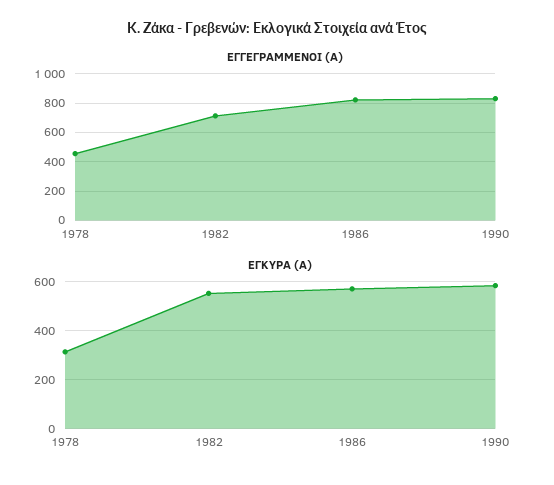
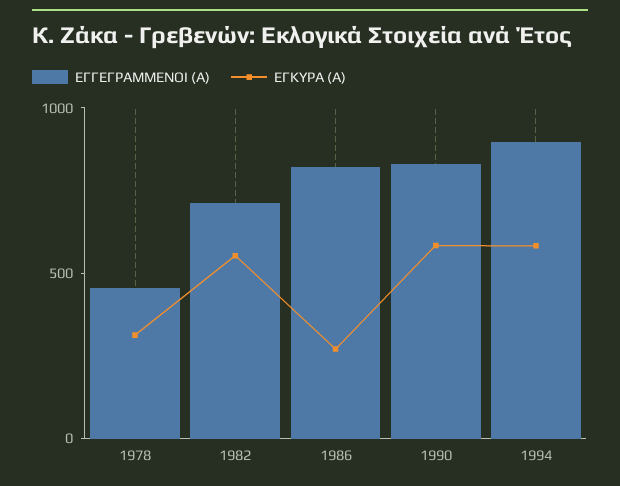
ΕΓΚΥΡΑ (Α), 1986: 575 -> 300
ΕΓΓΕΓΡΑΜΜΕΝΟΙ (Α), 1994: none -> 900
ΕΓΚΥΡΑ (Α), 1994: none -> 600

